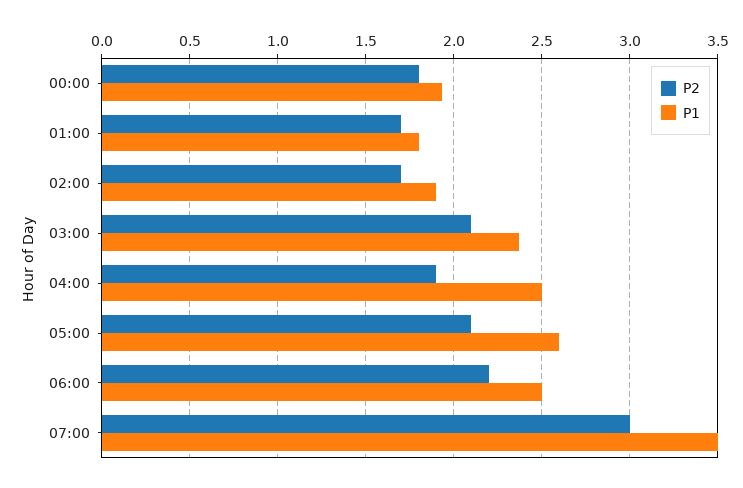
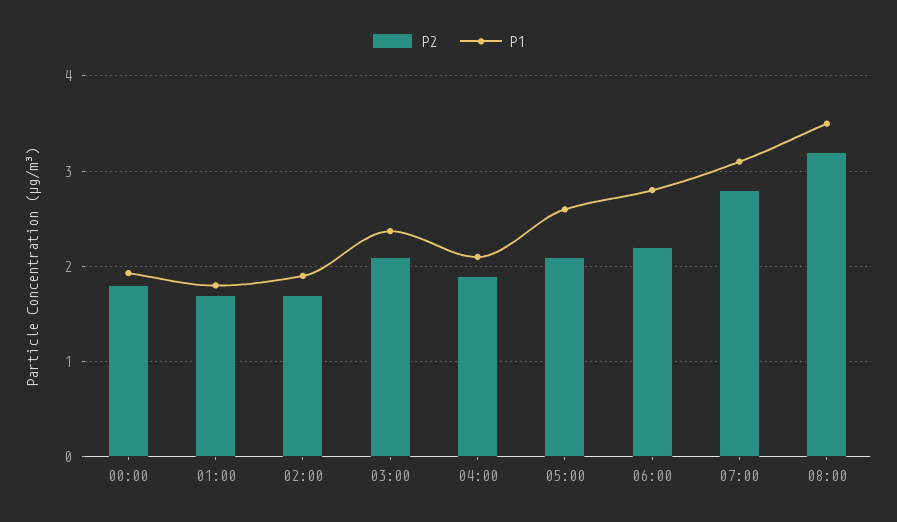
P1, 04:00: 2.5 -> 2.1
P1, 06:00: 2.5 -> 2.8
P2, 07:00: 3 -> 2.8
P1, 07:00: 3.5 -> 3.1
P2, 08:00: none -> 3.2
P1, 08:00: none -> 3.5

